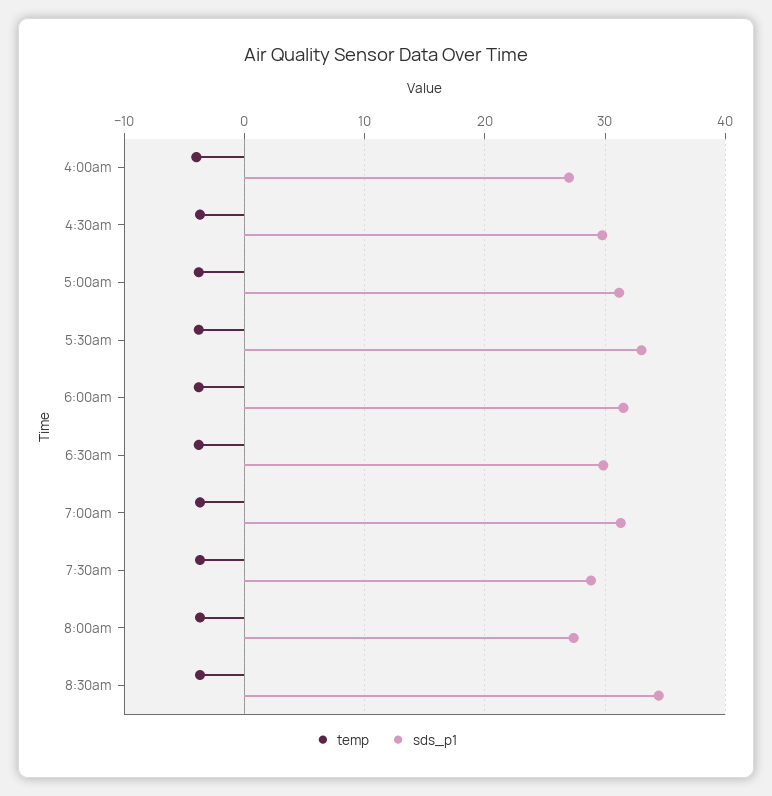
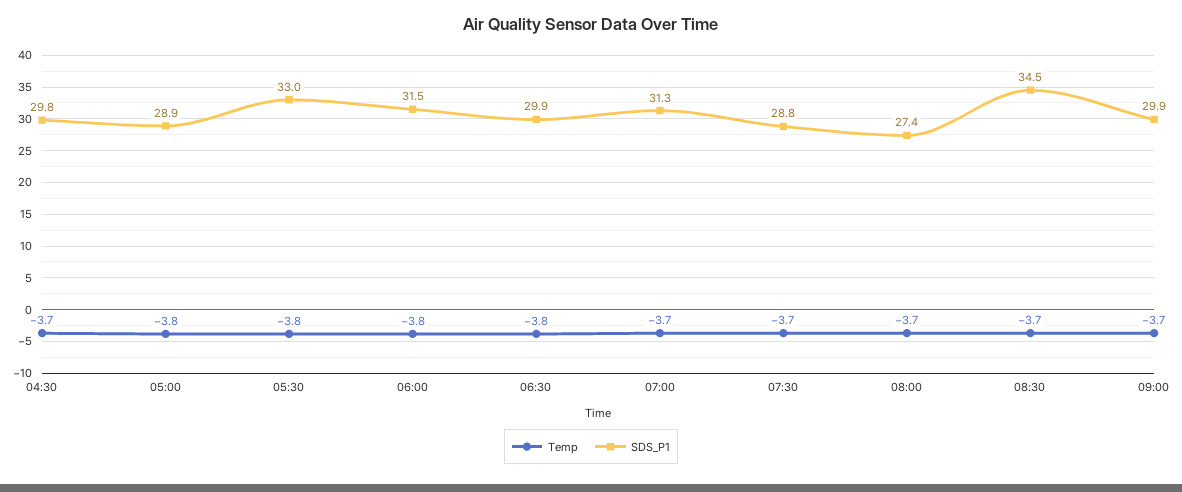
temp, 4:00am: -4 -> none
sds_p1, 4:00am: 27 -> none
sds_p1, 5:00am: 31 -> 28.9
temp, 09:00: none -> -3.7
sds_p1, 09:00: none -> 29.9

